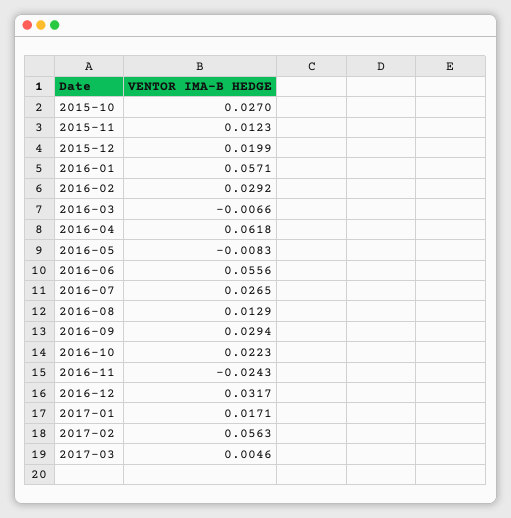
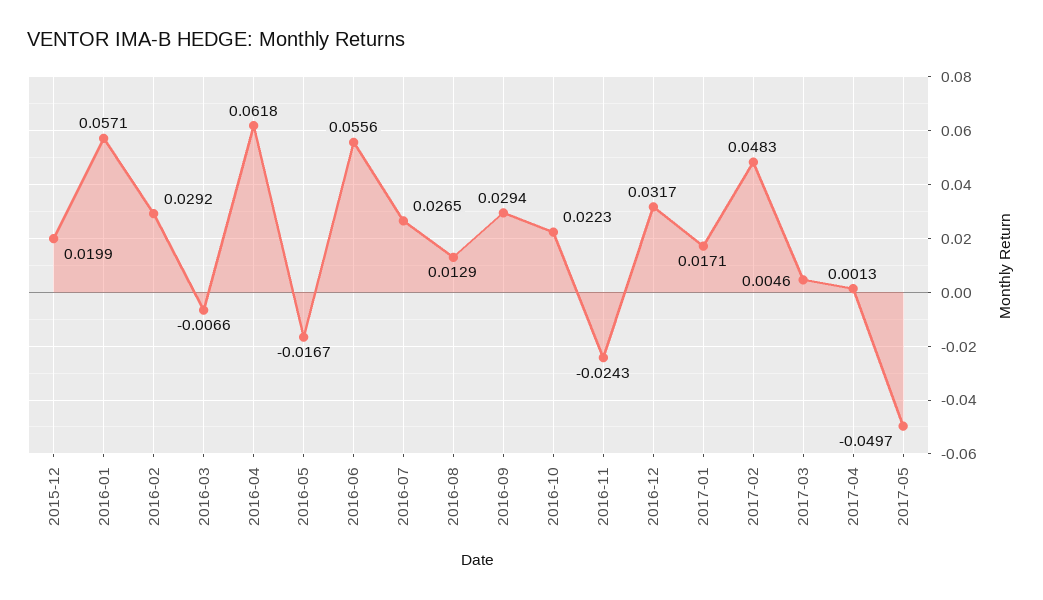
2015-10: 0.027 -> none
2015-11: 0.0123 -> none
2016-05: -0.0083 -> -0.0167
2017-02: 0.0563 -> 0.0483
2017-04: none -> 0.0013
2017-05: none -> -0.0497

